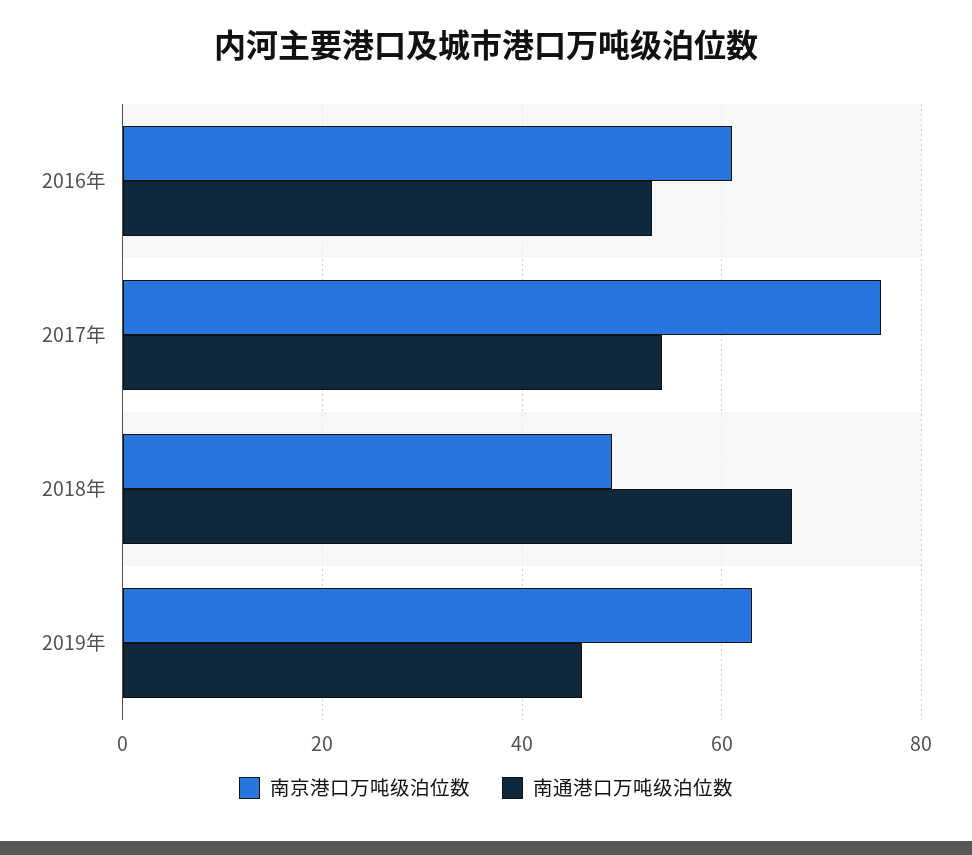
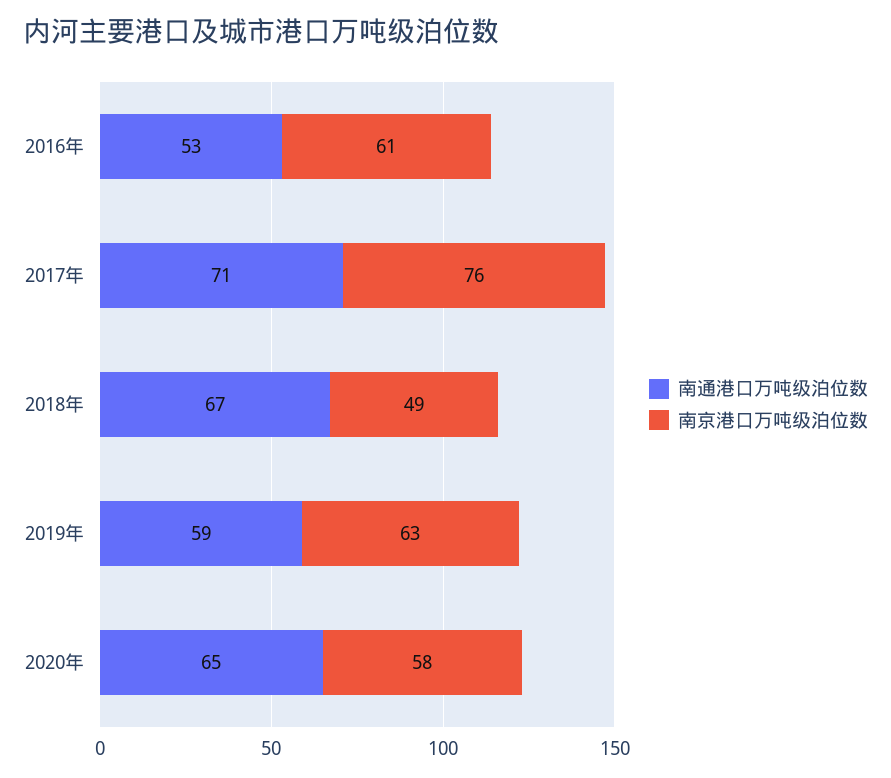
南通港口万吨级泊位数, 2017年: 55 -> 71
南通港口万吨级泊位数, 2019年: 45 -> 59
南通港口万吨级泊位数, 2020年: none -> 65
南京港口万吨级泊位数, 2020年: none -> 58

